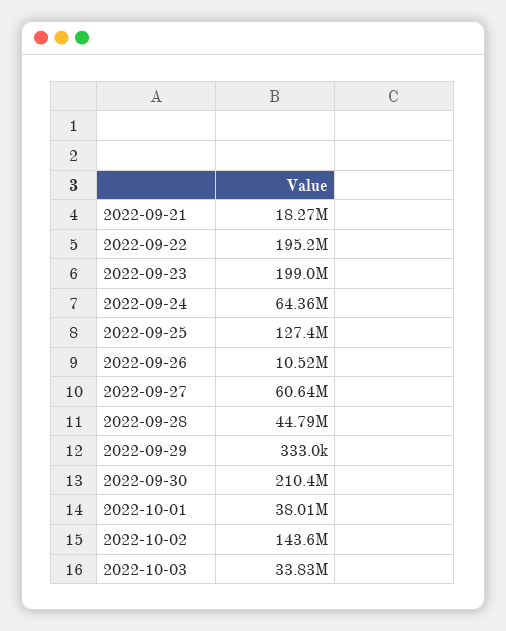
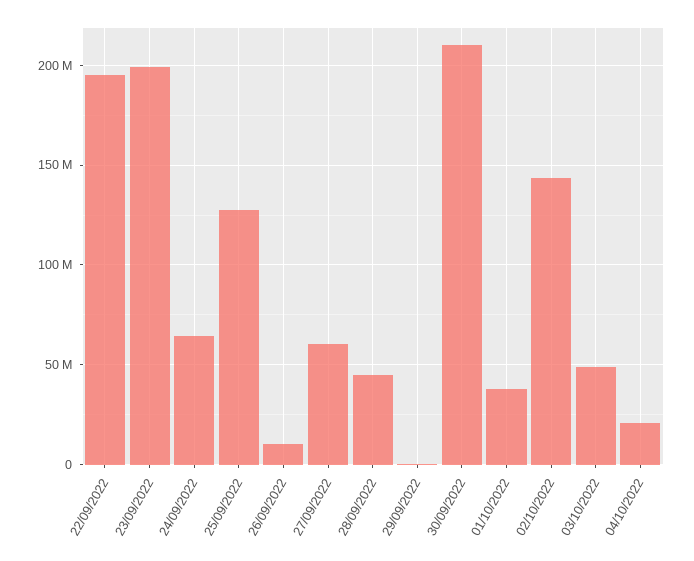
2022-09-21: 18270000 -> none
2022-10-03: 33830000 -> 50000000
04/10/2022: none -> 20000000

